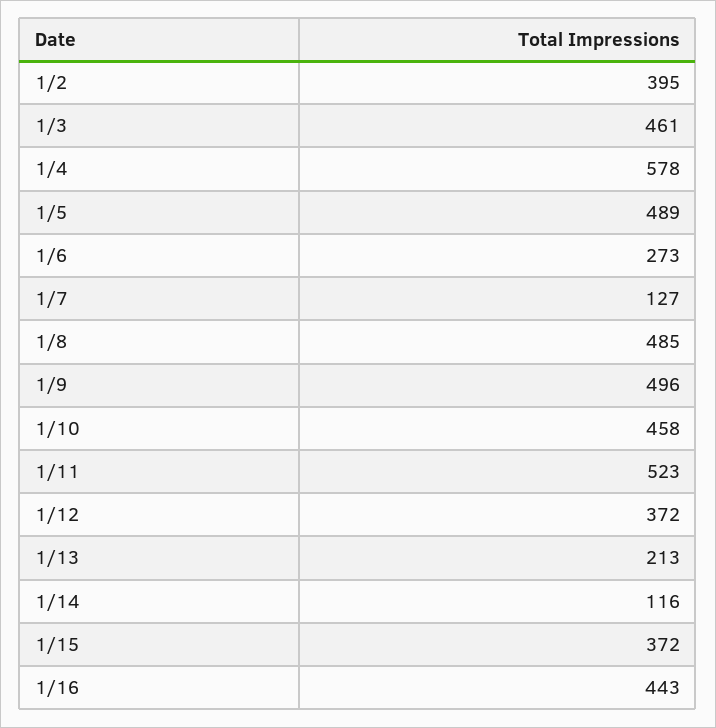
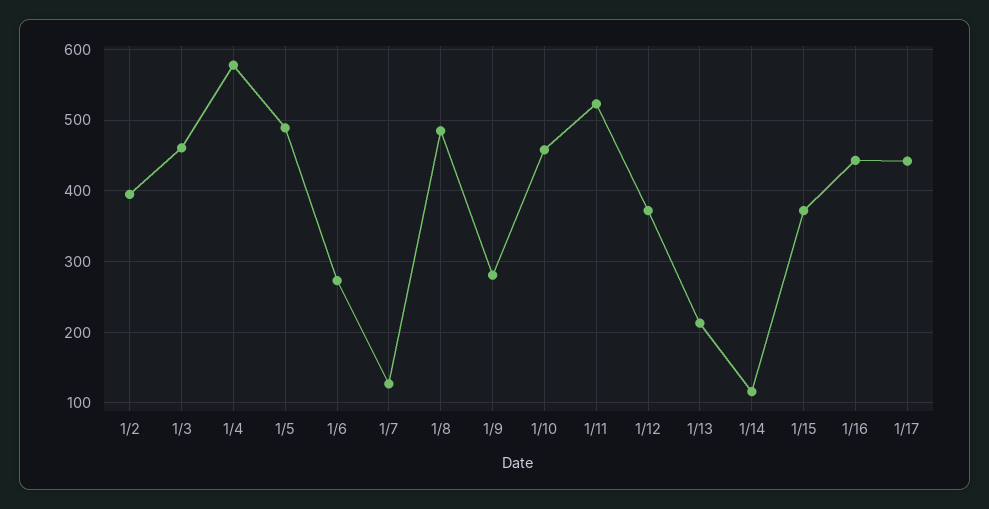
1/9: 496 -> 280
1/17: none -> 440

